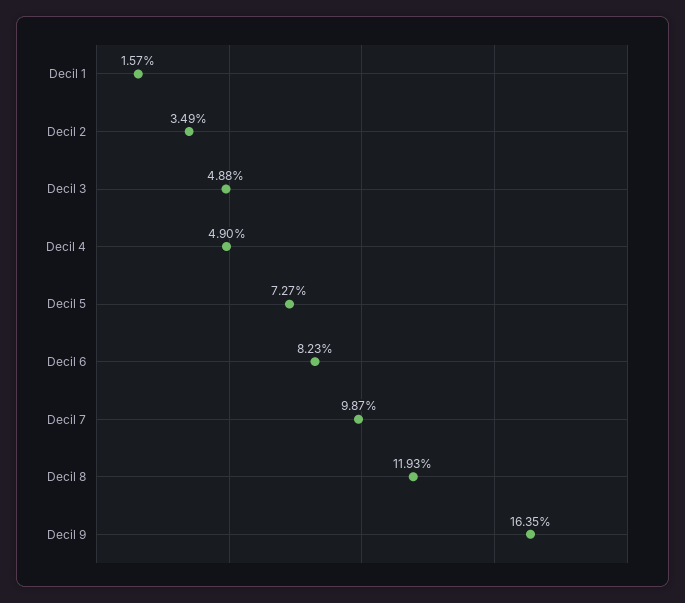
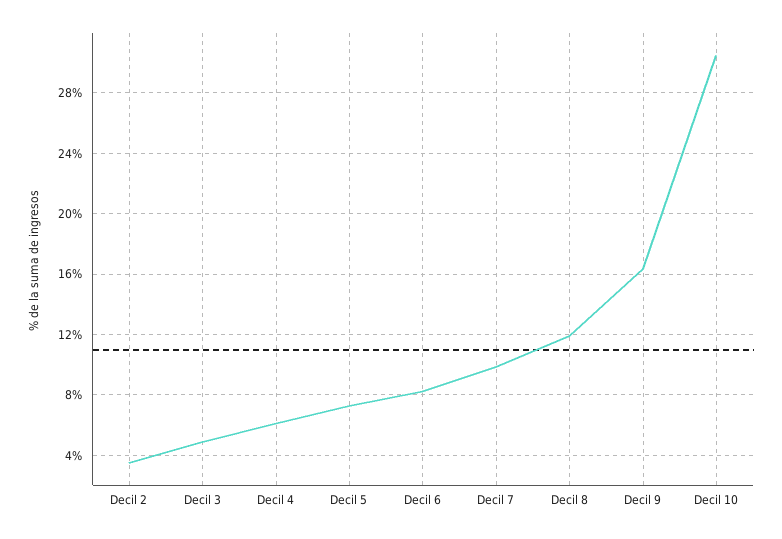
Decil 1: 1.57 -> none
Decil 4: 4.9 -> 6
Decil 10: none -> 30.5

